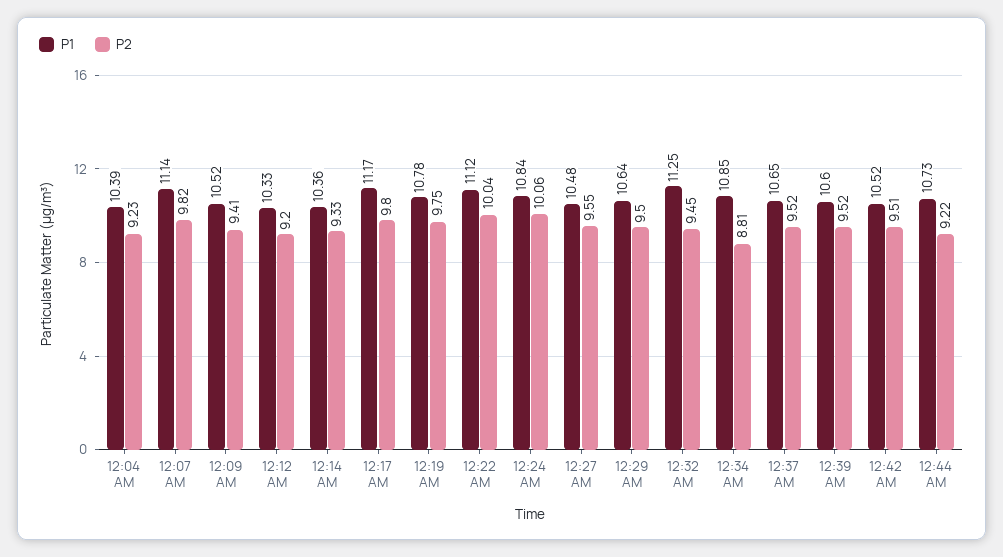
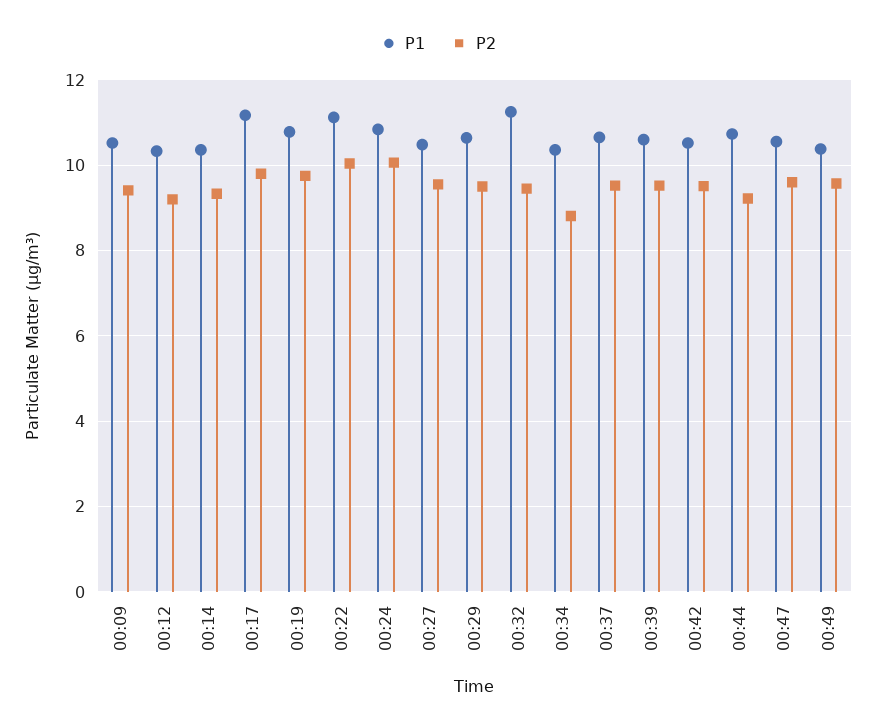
P1, 12:04 AM: 10.39 -> none
P2, 12:04 AM: 9.23 -> none
P1, 12:07 AM: 11.14 -> none
P2, 12:07 AM: 9.82 -> none
P1, 12:34 AM: 10.85 -> 10.4
P1, 00:47: none -> 10.6
P2, 00:47: none -> 9.6
P1, 00:49: none -> 10.4
P2, 00:49: none -> 9.6

